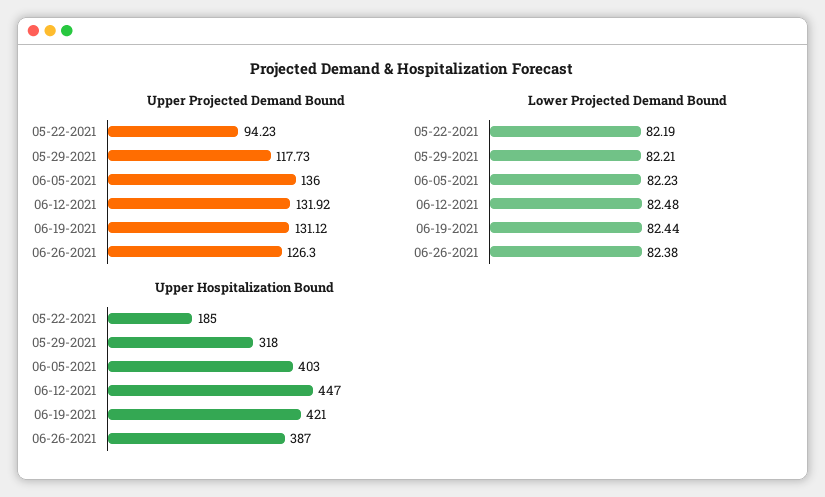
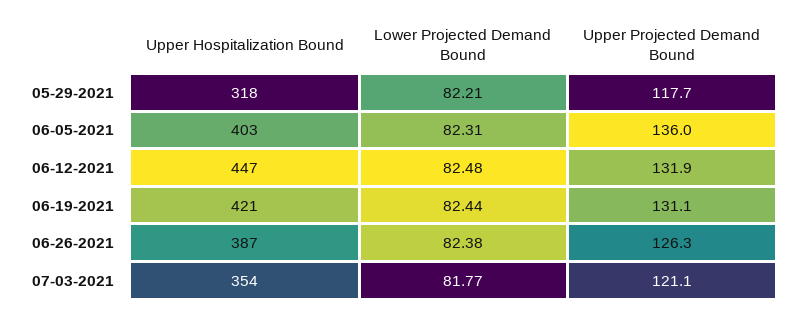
Upper Projected Demand Bound, 05-22-2021: 94.23 -> none
Lower Projected Demand Bound, 05-22-2021: 82.19 -> none
Lower Projected Demand Bound, 06-05-2021: 82.23 -> 82.31
Upper Hospitalization Bound, 05-22-2021: 185 -> none
Upper Hospitalization Bound, 07-03-2021: none -> 354
Lower Projected Demand Bound, 07-03-2021: none -> 81.77
Upper Projected Demand Bound, 07-03-2021: none -> 121.1

